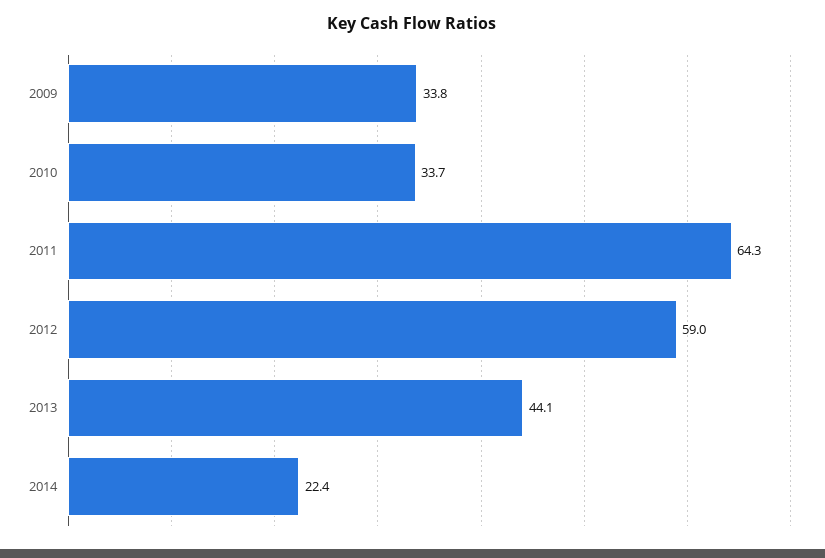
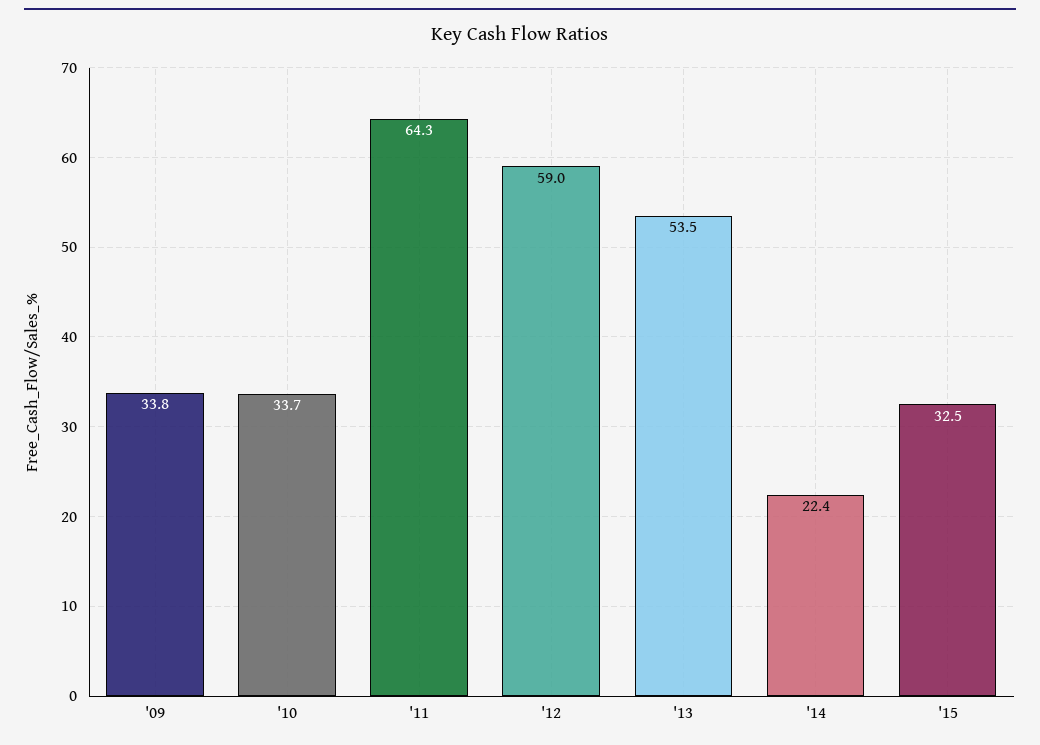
2013: 44.1 -> 53.5
'15: none -> 32.5

